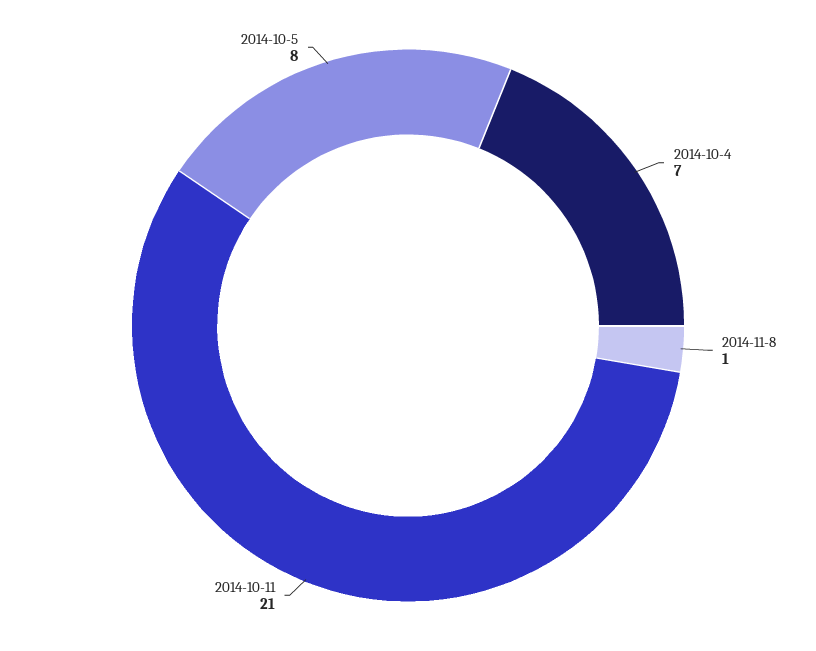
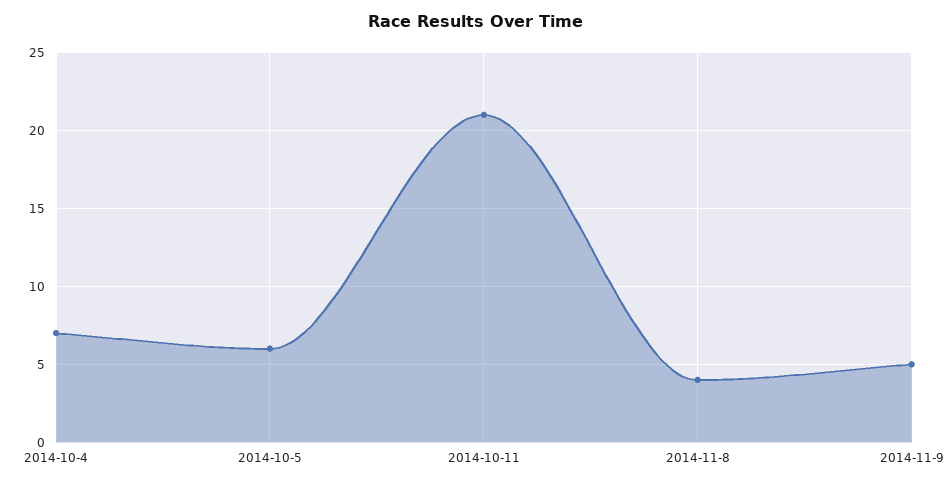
2014-11-8: 1 -> 4
2014-10-5: 8 -> 6
2014-11-9: none -> 5

